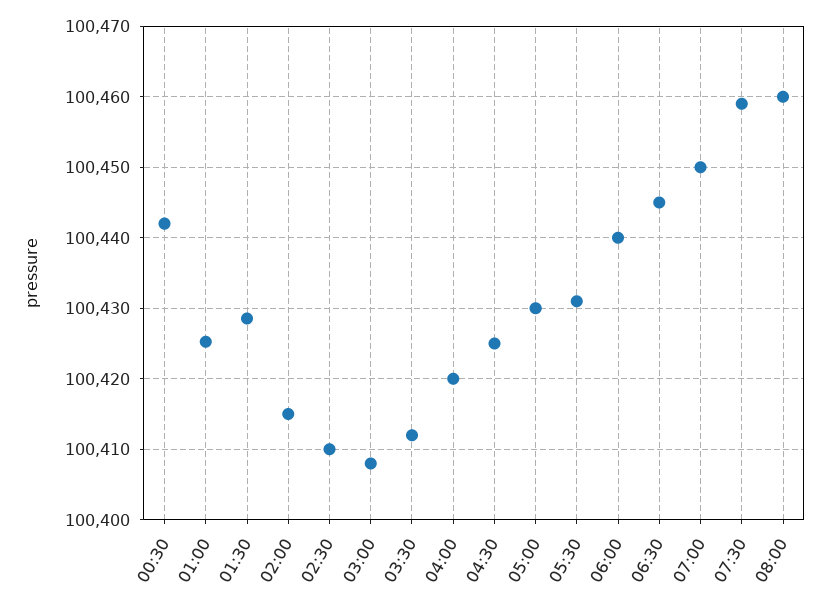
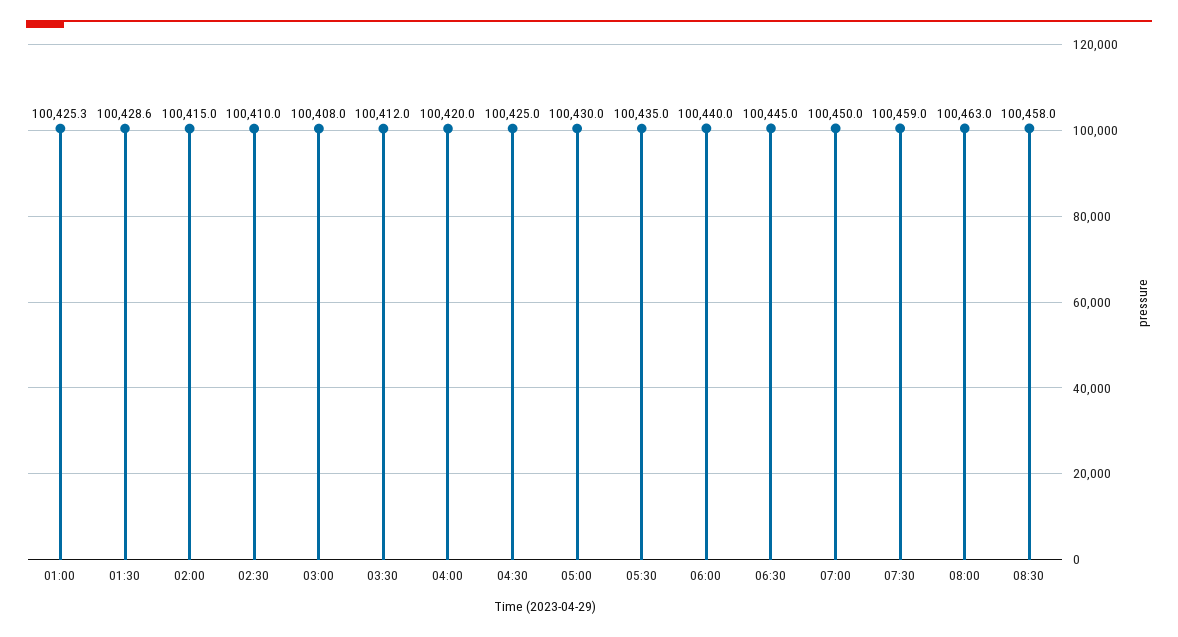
00:30: 100442 -> none
05:30: 100431 -> 100435
08:00: 100460 -> 100463
08:30: none -> 100458

